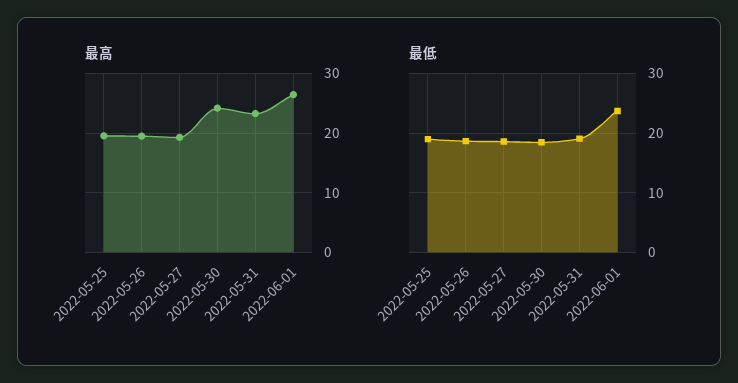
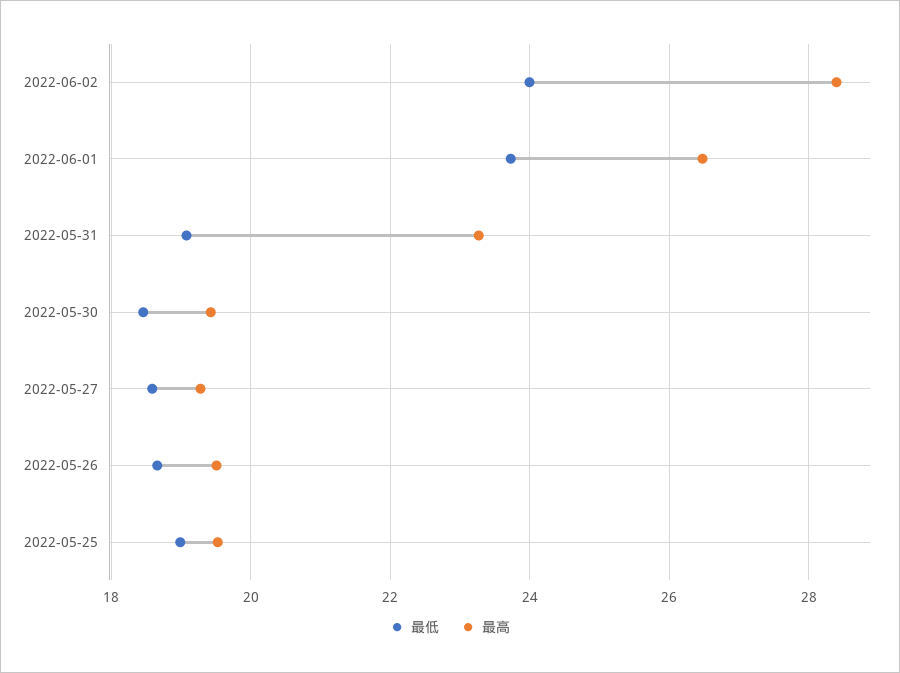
最高, 2022-05-30: 24 -> 19.4
最低, 2022-06-02: none -> 24
最高, 2022-06-02: none -> 28.4

